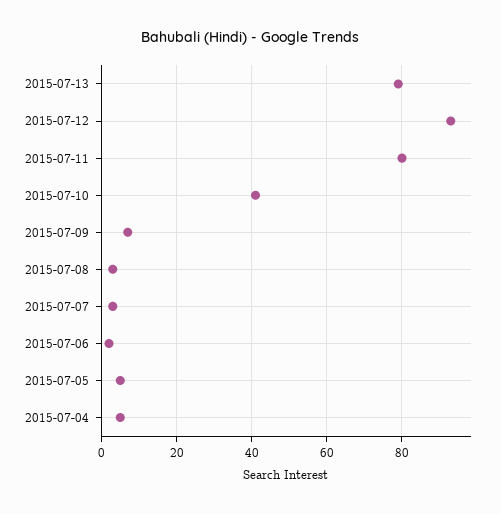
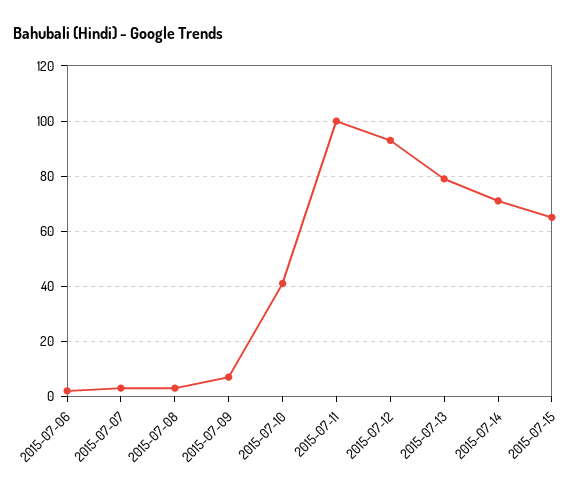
2015-07-11: 80 -> 100
2015-07-05: 5 -> none
2015-07-04: 5 -> none
2015-07-14: none -> 70
2015-07-15: none -> 65

